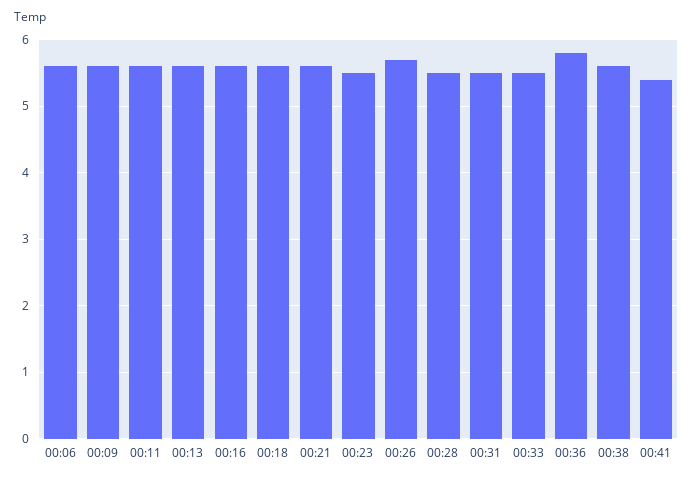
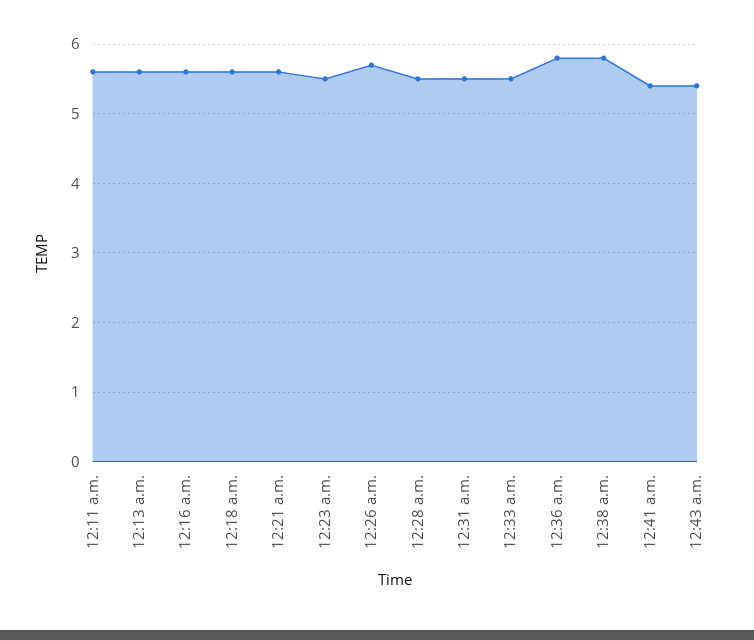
00:06: 5.6 -> none
00:09: 5.6 -> none
00:38: 5.6 -> 5.8
12:43 a.m.: none -> 5.4

